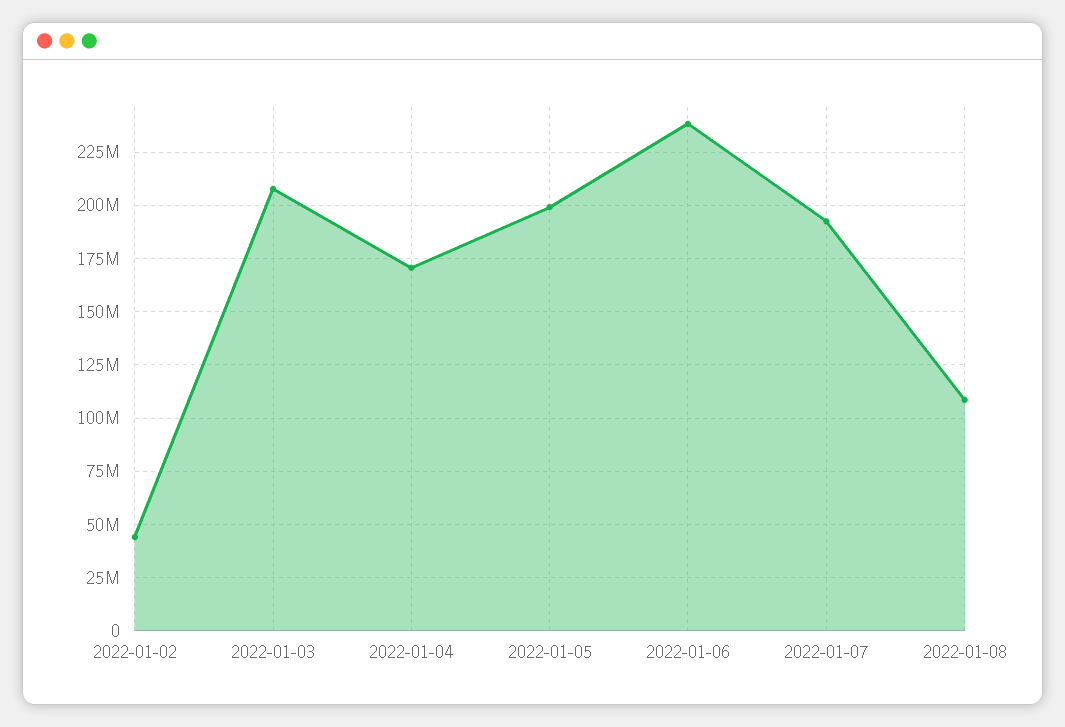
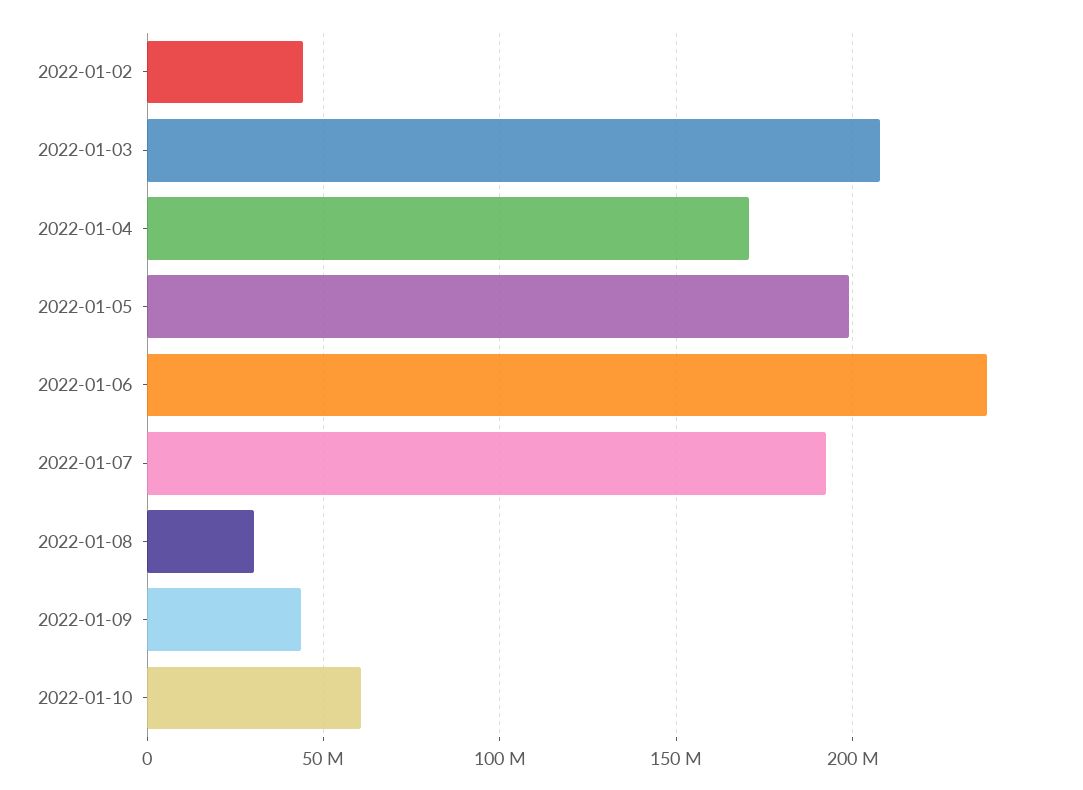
2022-01-08: 110000000 -> 30000000
2022-01-09: none -> 45000000
2022-01-10: none -> 60000000

